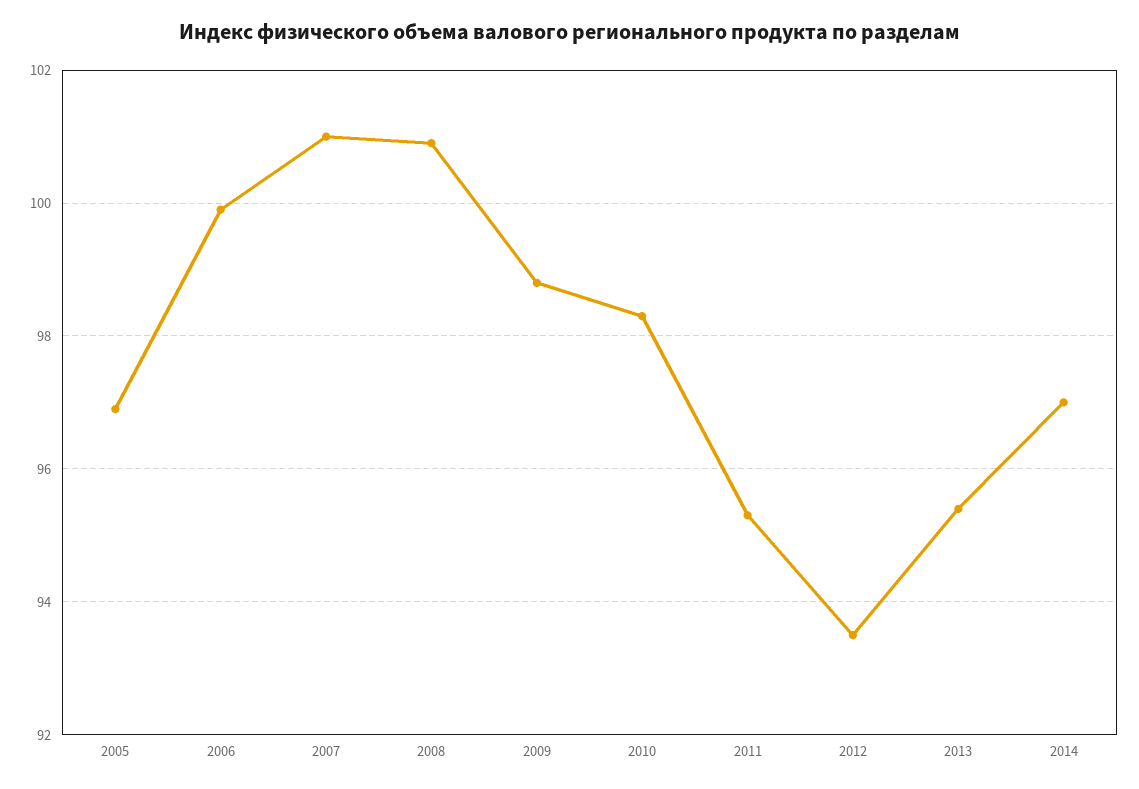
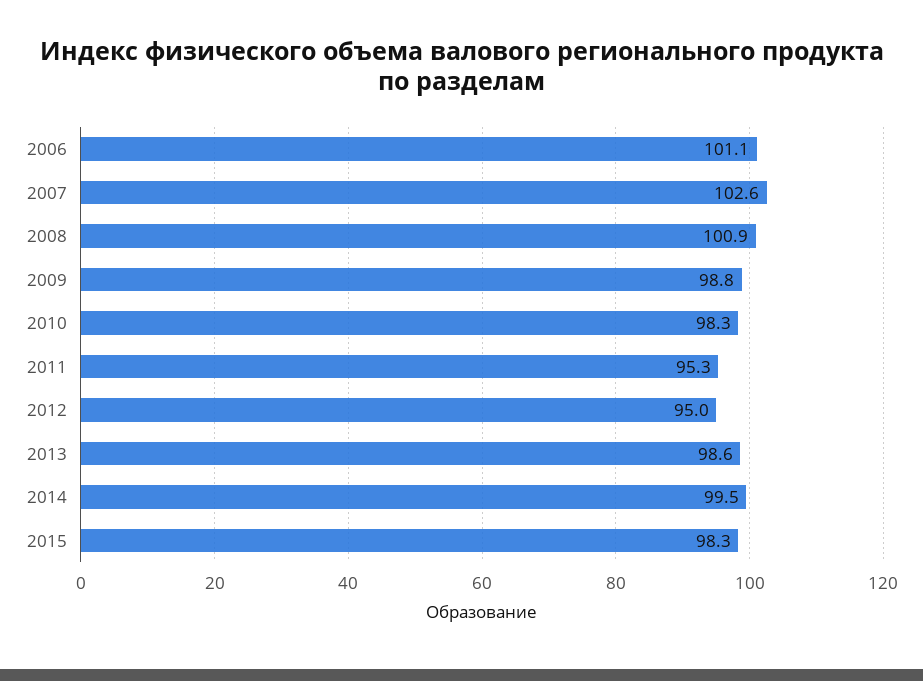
2005: 97 -> none
2006: 100 -> 101.1
2007: 101 -> 102.6
2012: 93.5 -> 95
2013: 95.5 -> 98.6
2014: 97 -> 99.5
2015: none -> 98.3

